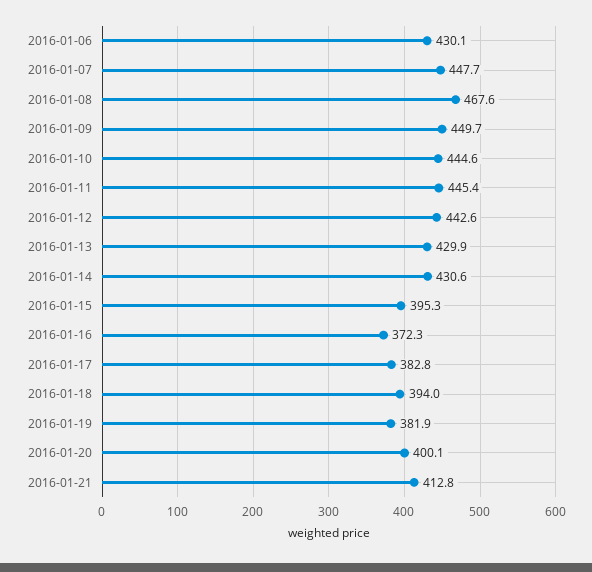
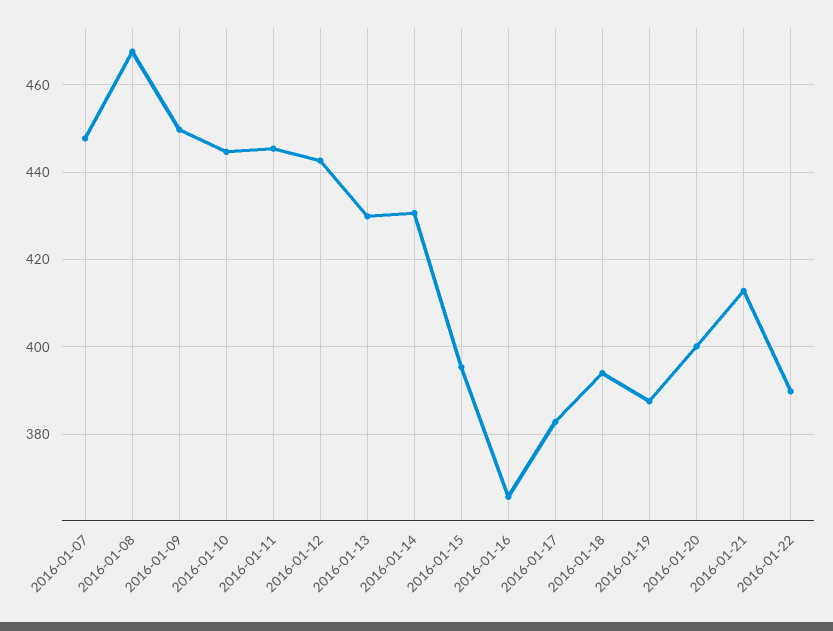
2016-01-06: 430.1 -> none
2016-01-16: 372.3 -> 366
2016-01-19: 381.9 -> 388
2016-01-22: none -> 390

